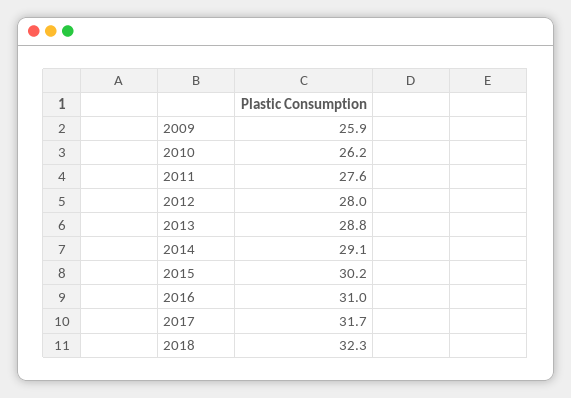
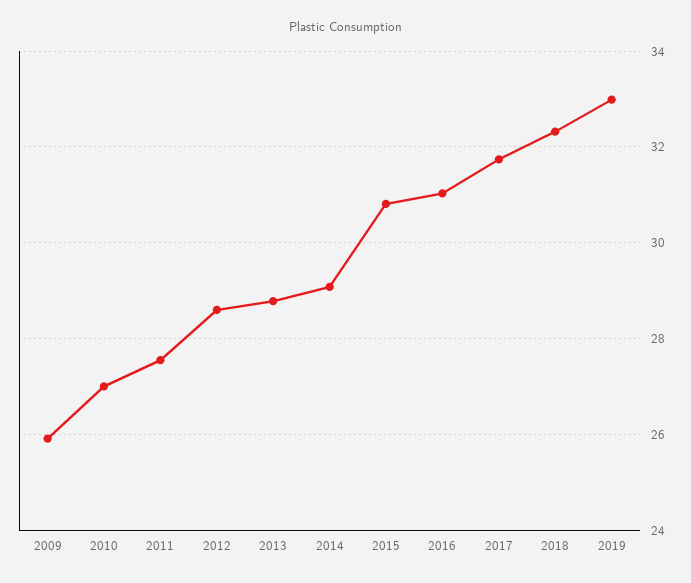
2010: 26.2 -> 27
2012: 28 -> 28.6
2015: 30.2 -> 30.8
2019: none -> 33

